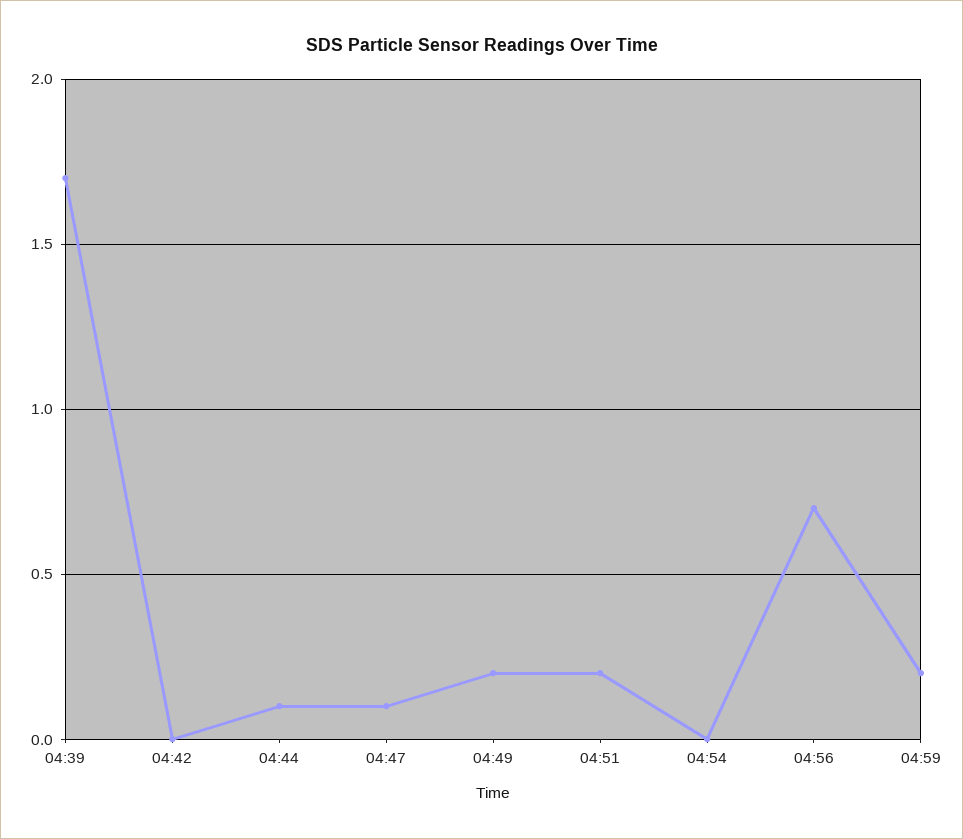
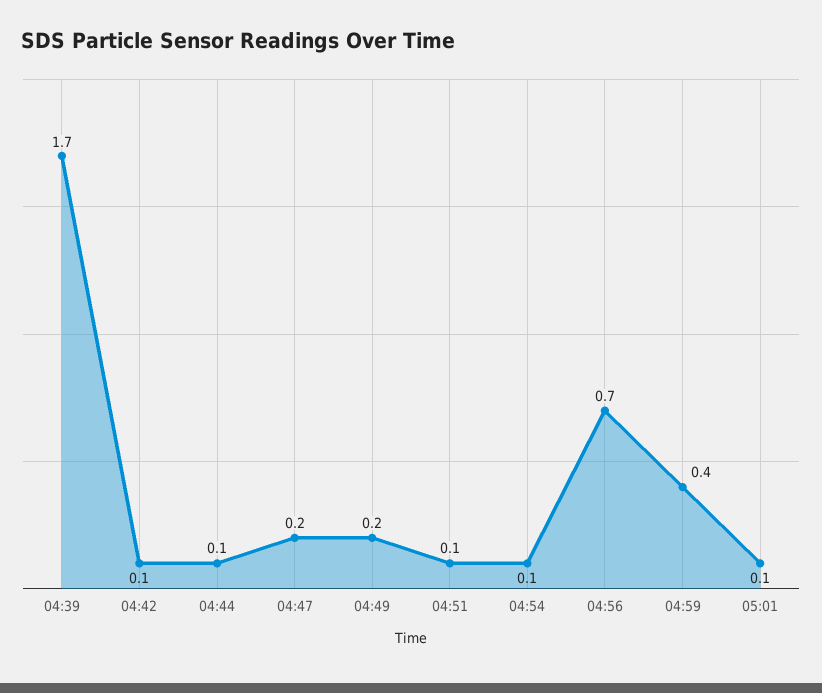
04:42: 0 -> 0.1
04:47: 0.1 -> 0.2
04:51: 0.2 -> 0.1
04:54: 0 -> 0.1
04:59: 0.2 -> 0.4
05:01: none -> 0.1

